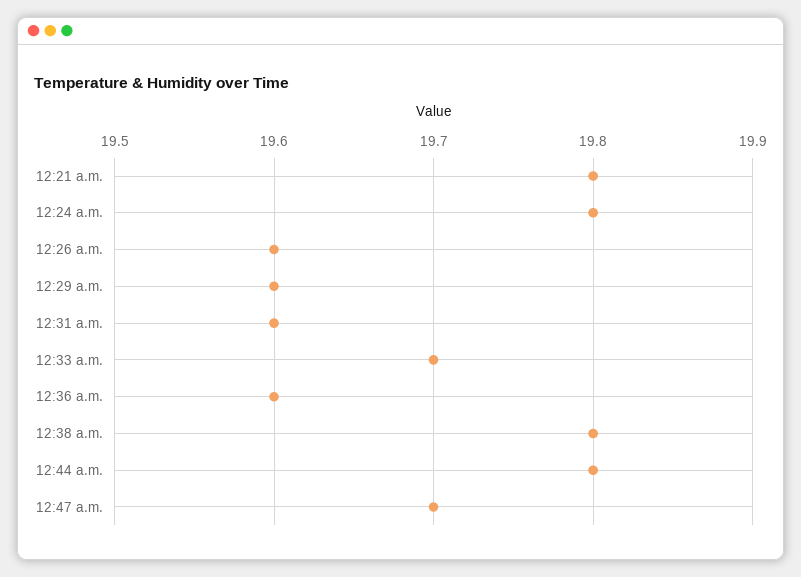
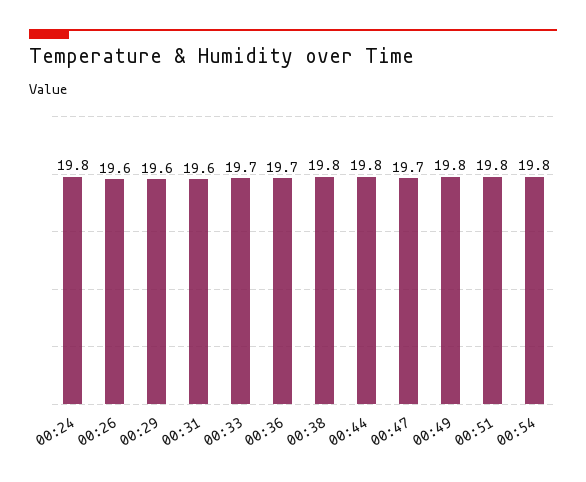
12:21 a.m.: 19.8 -> none
12:36 a.m.: 19.6 -> 19.7
00:49: none -> 19.8
00:51: none -> 19.8
00:54: none -> 19.8

